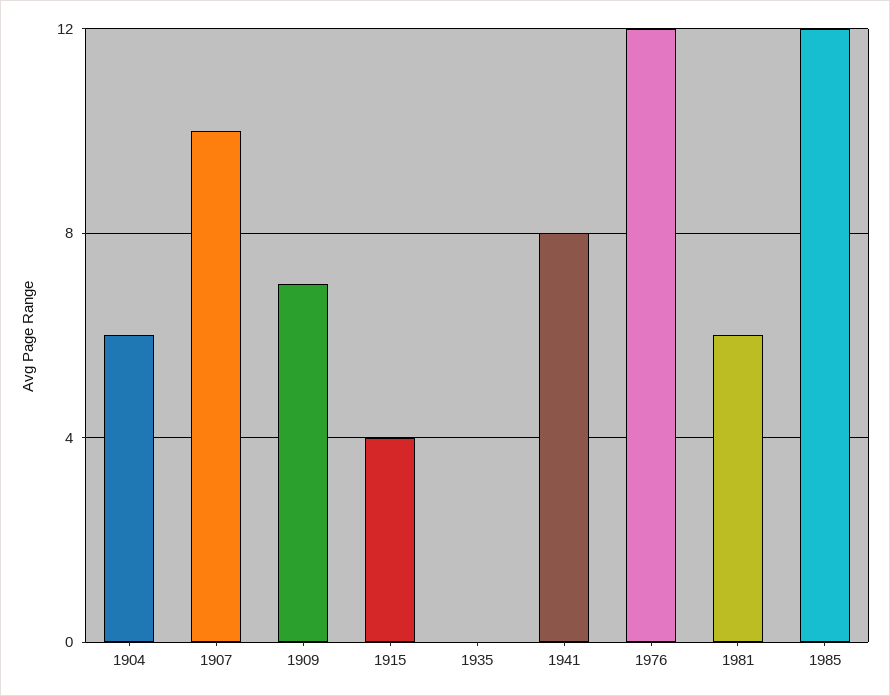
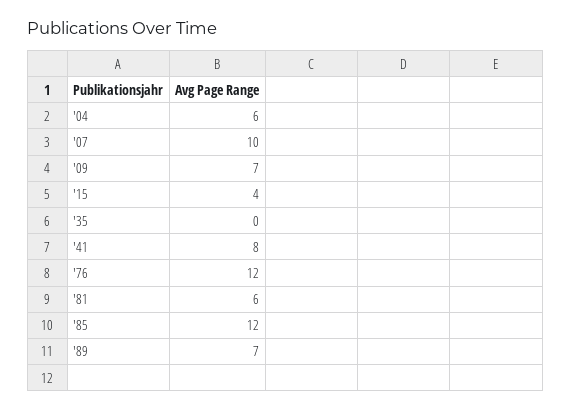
'89: none -> 7

